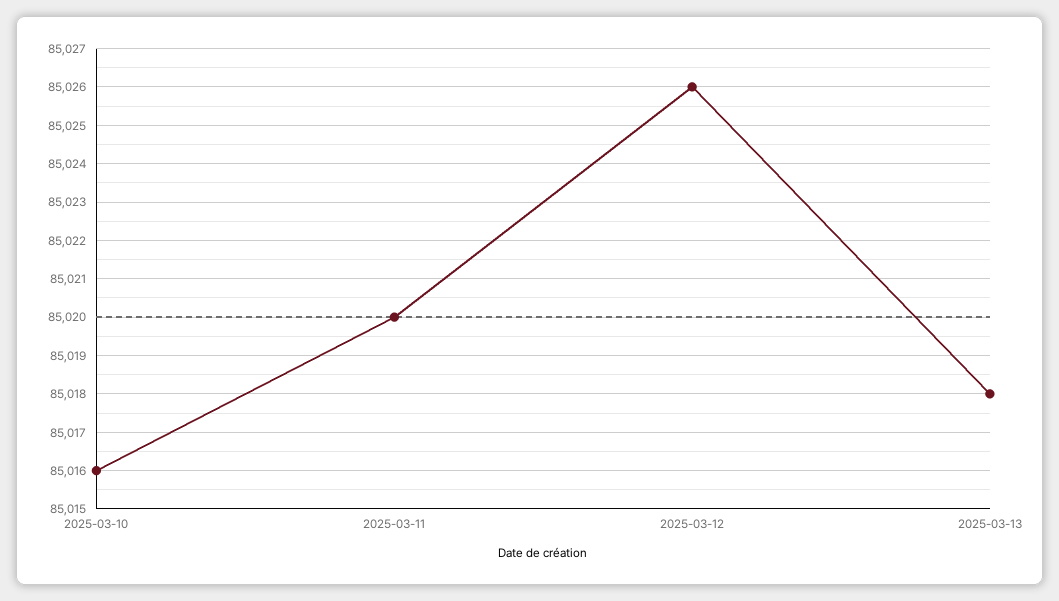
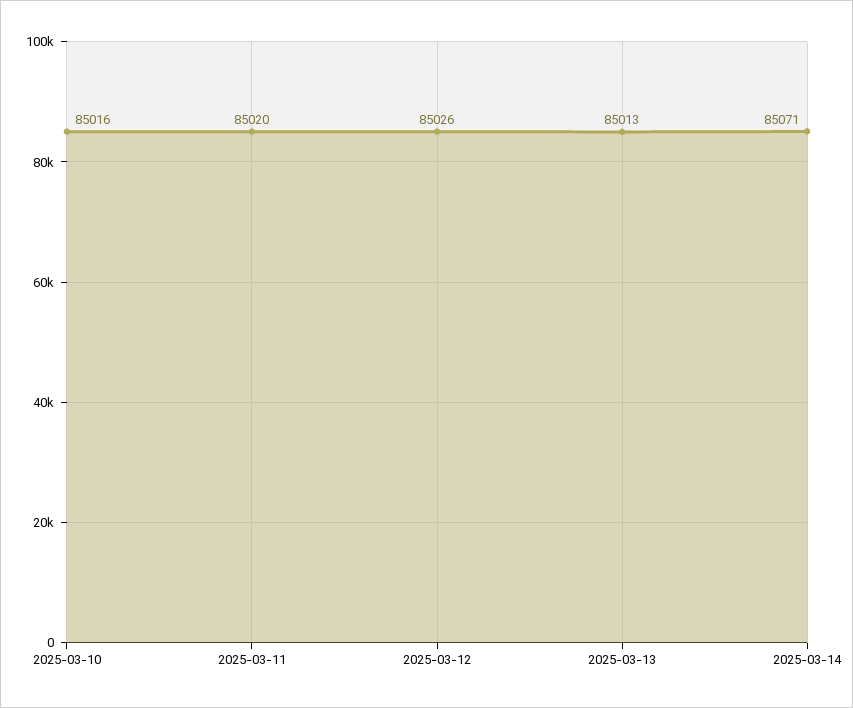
2025-03-13: 85018 -> 85013
2025-03-14: none -> 85071

